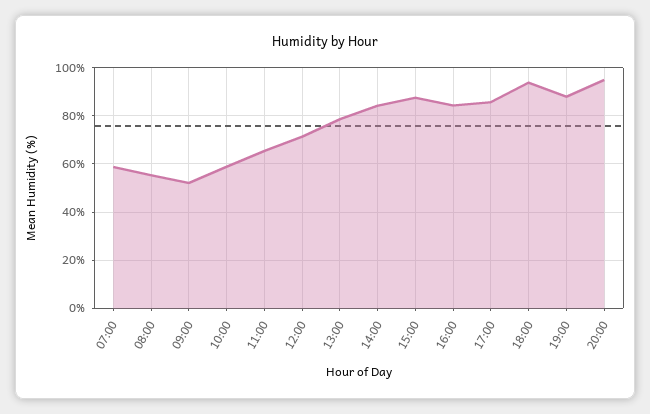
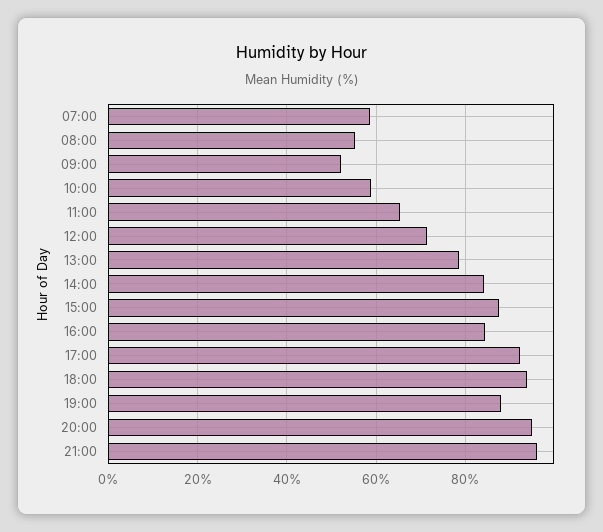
17:00: 85 -> 92
21:00: none -> 96

